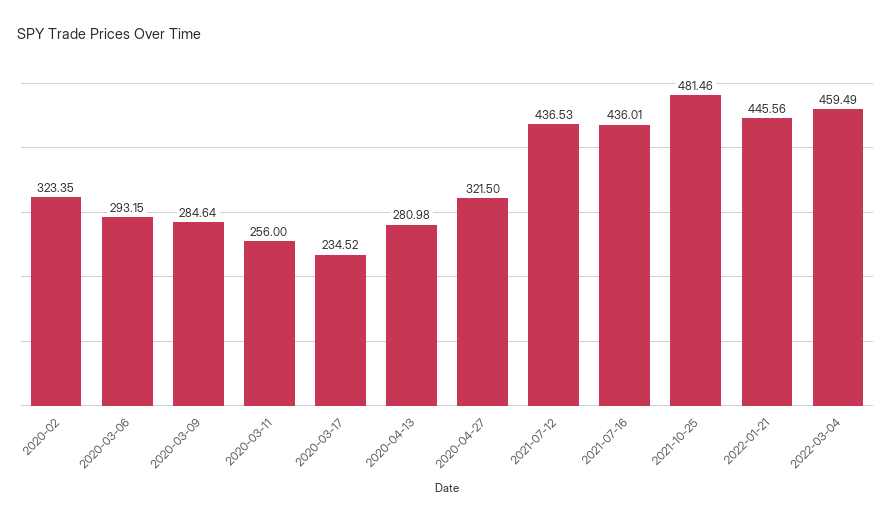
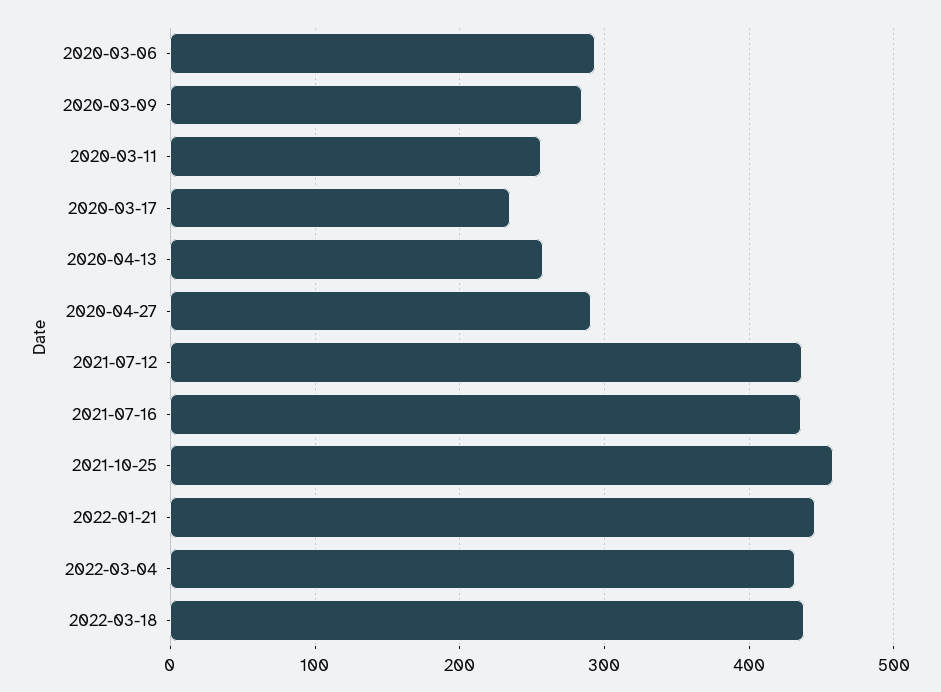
2020-02: 323.35 -> none
2020-04-13: 280.98 -> 260
2020-04-27: 321.5 -> 290
2021-10-25: 481.46 -> 460
2022-03-04: 459.49 -> 430
2022-03-18: none -> 440

